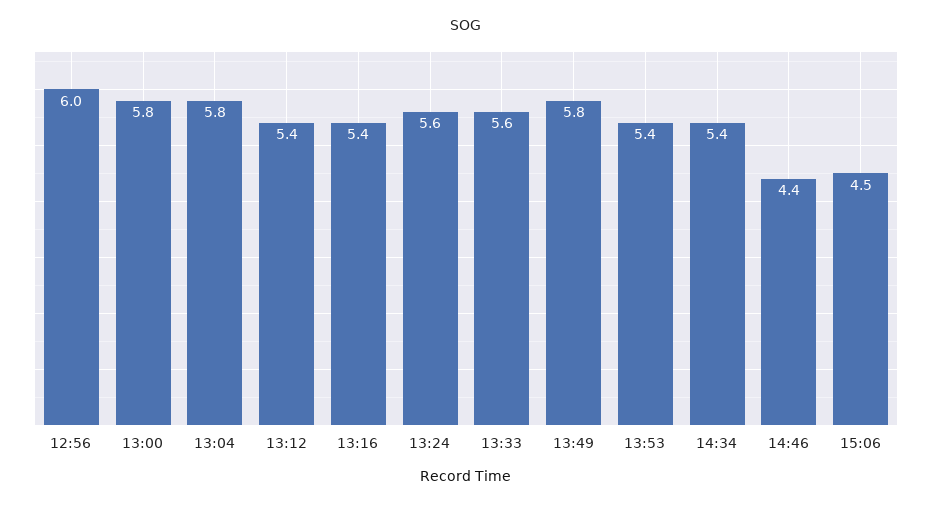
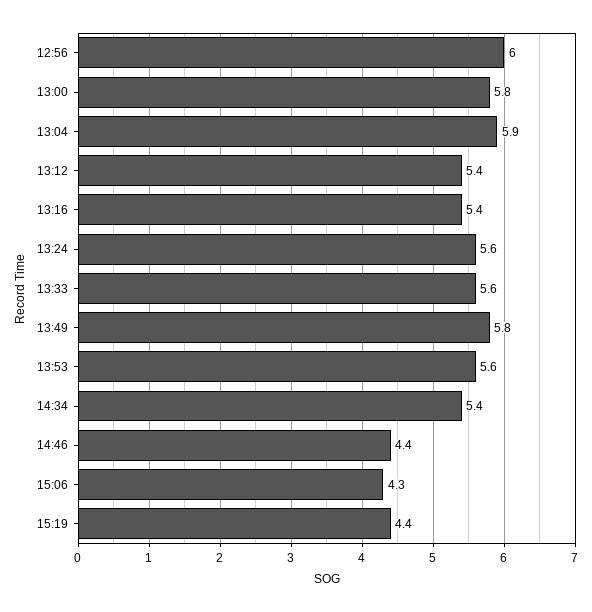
13:04: 5.8 -> 5.9
13:53: 5.4 -> 5.6
15:06: 4.5 -> 4.3
15:19: none -> 4.4

